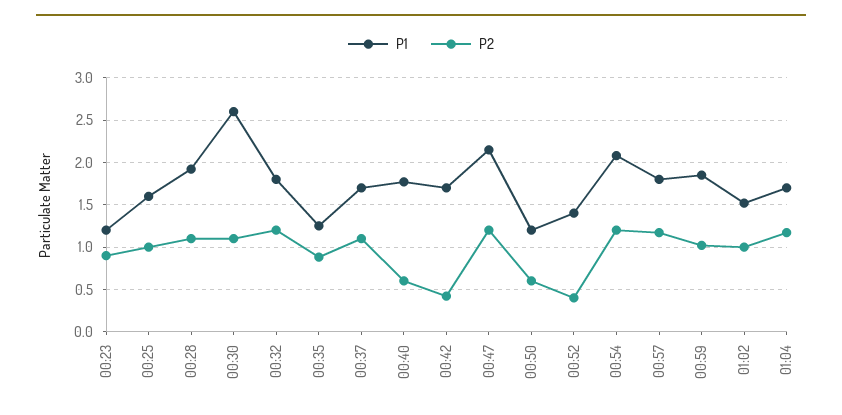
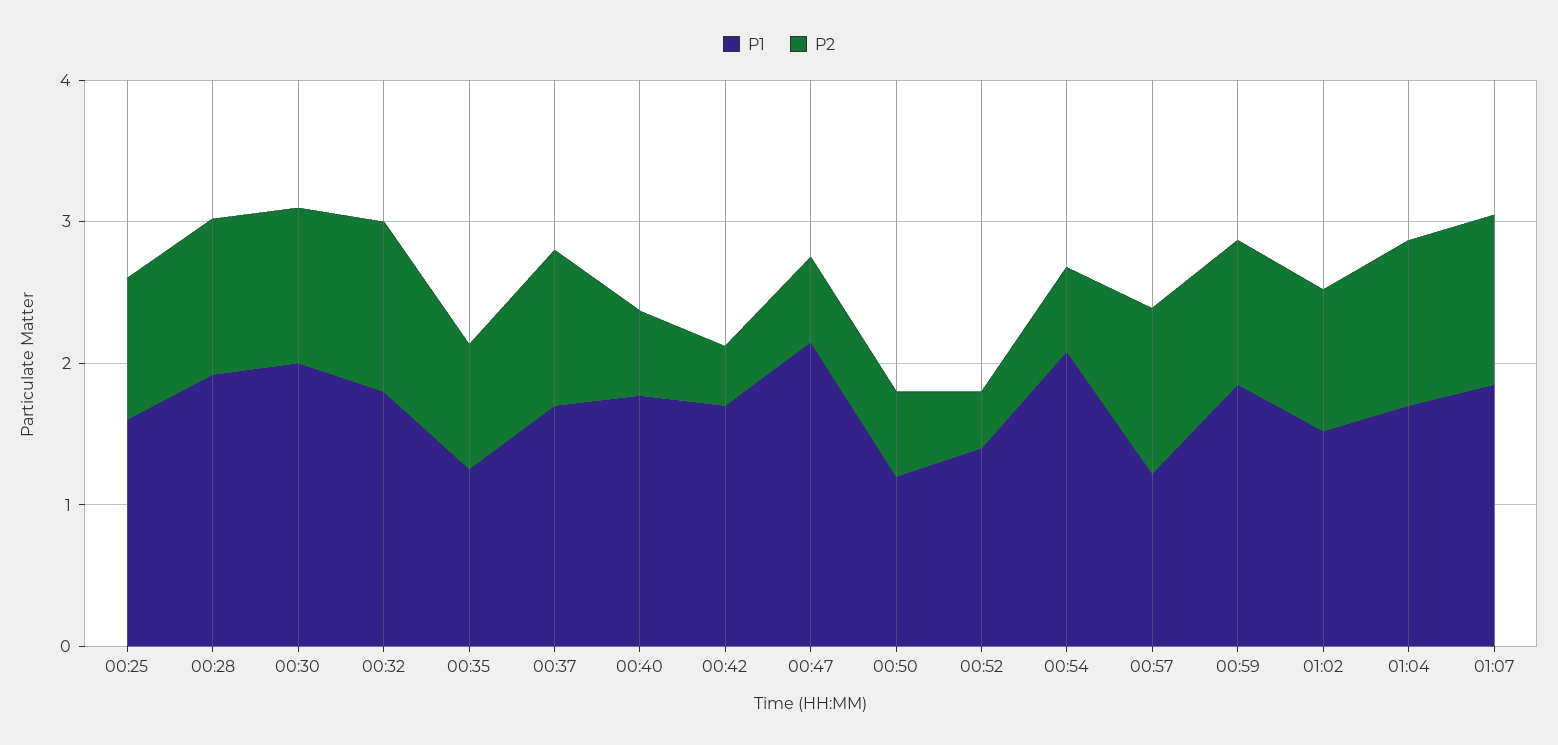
P1, 00:23: 1.2 -> none
P2, 00:23: 0.9 -> none
P1, 00:30: 2.6 -> 2
P2, 00:47: 1.2 -> 0.6
P2, 00:54: 1.2 -> 0.6
P1, 00:57: 1.8 -> 1.2
P1, 01:07: none -> 1.8
P2, 01:07: none -> 1.2

